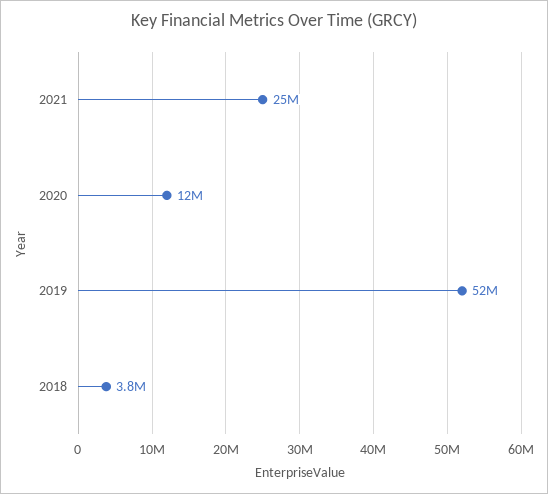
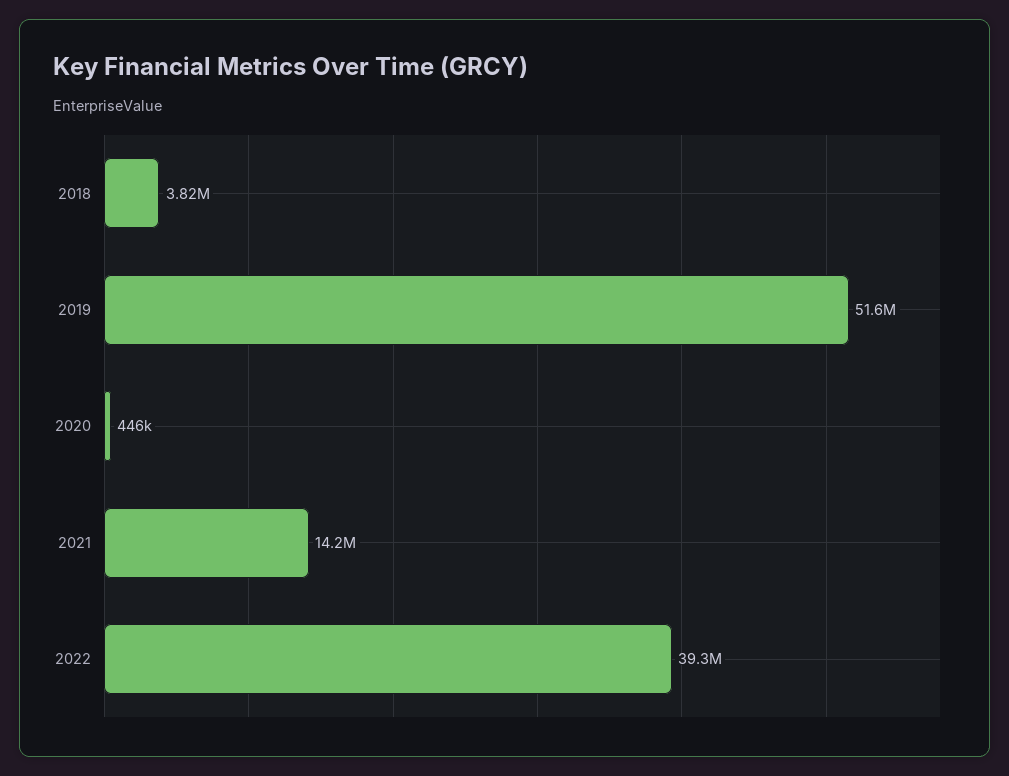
2021: 25000000 -> 14200000
2020: 12000000 -> 446000
2022: none -> 39300000

